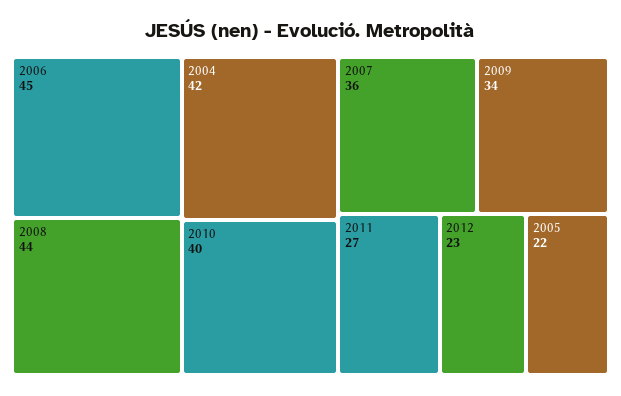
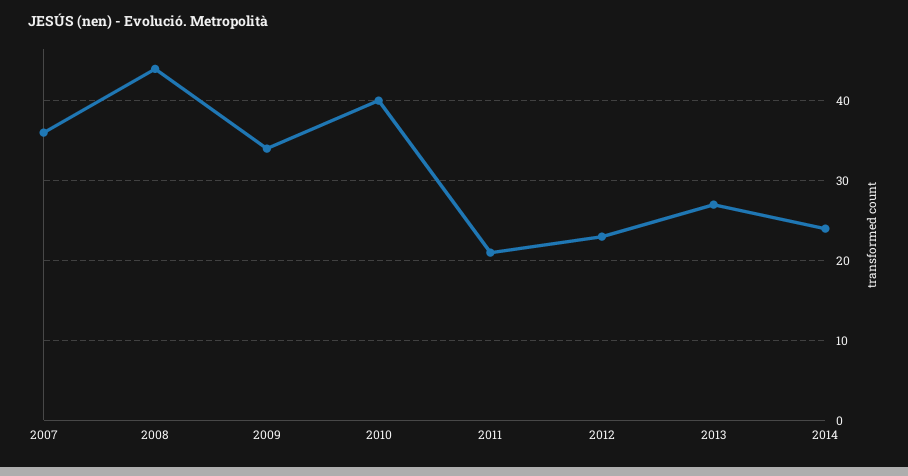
2006: 45 -> none
2004: 42 -> none
2011: 27 -> 21
2005: 22 -> none
2013: none -> 27
2014: none -> 24

